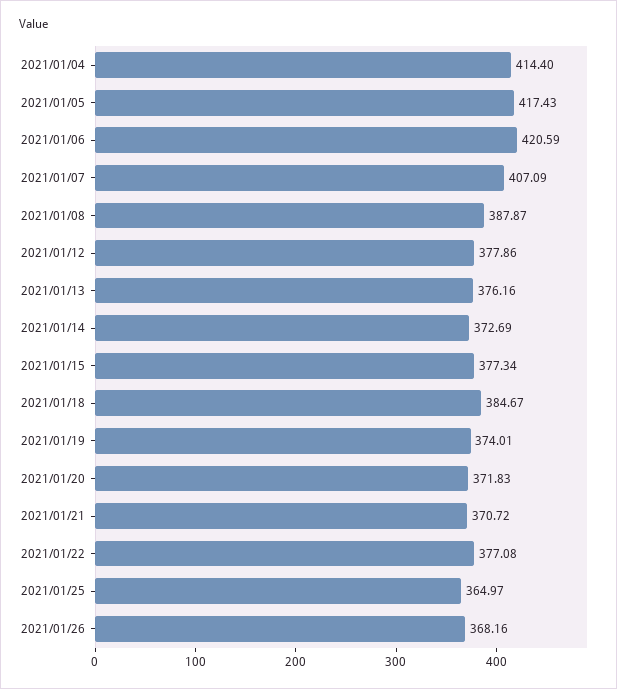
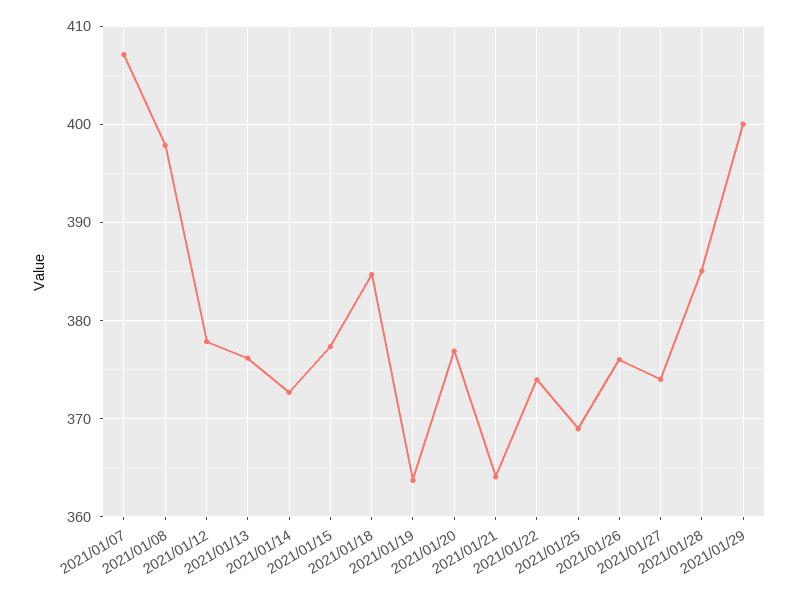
2021/01/04: 414.4 -> none
2021/01/05: 417.43 -> none
2021/01/06: 420.59 -> none
2021/01/08: 387.87 -> 398
2021/01/19: 374.01 -> 364
2021/01/20: 371.83 -> 377
2021/01/21: 370.72 -> 364
2021/01/22: 377.08 -> 374
2021/01/25: 364.97 -> 369
2021/01/26: 368.16 -> 376
2021/01/27: none -> 374
2021/01/28: none -> 385
2021/01/29: none -> 400

